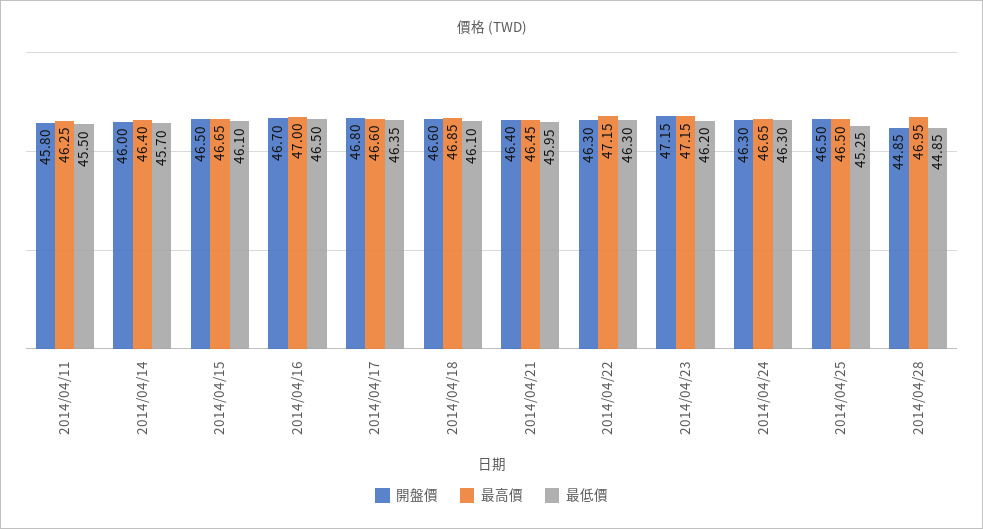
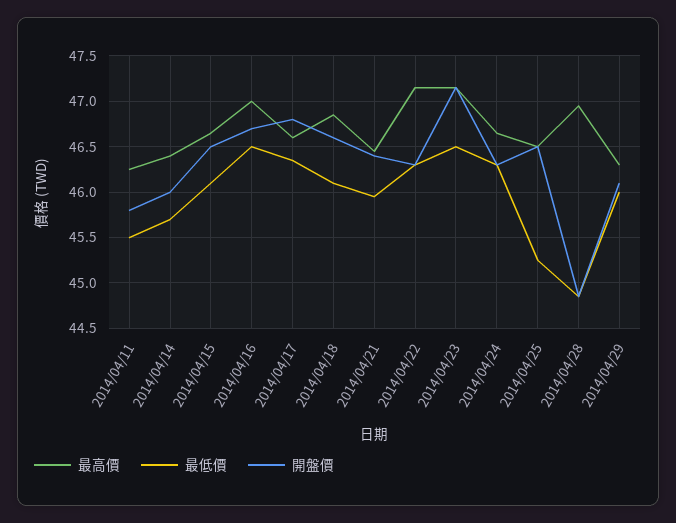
最低價, 2014/04/23: 46.2 -> 46.5
最高價, 2014/04/29: none -> 46.3
最低價, 2014/04/29: none -> 46
開盤價, 2014/04/29: none -> 46.1

